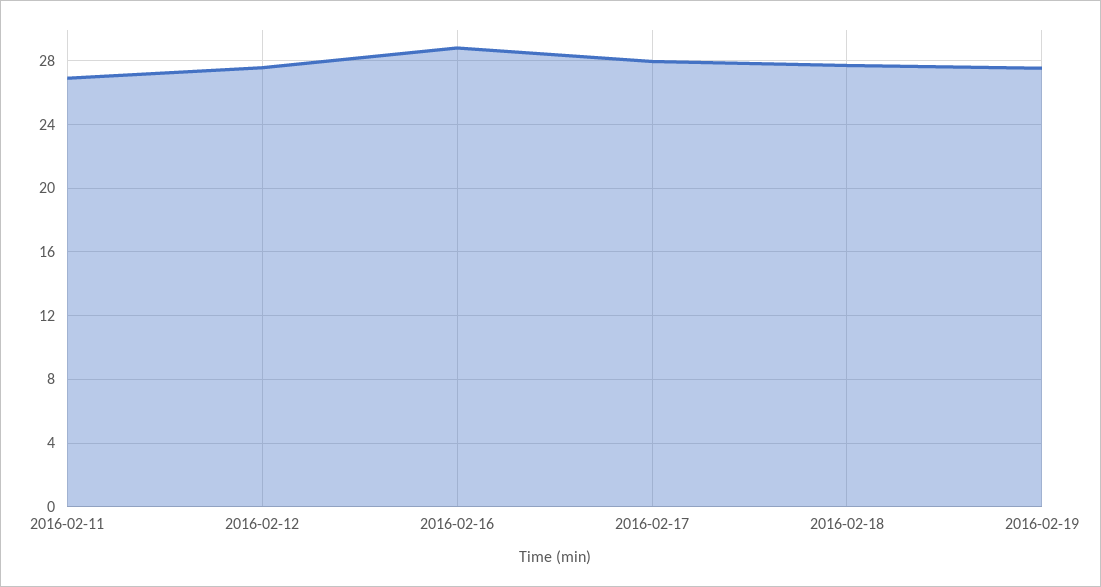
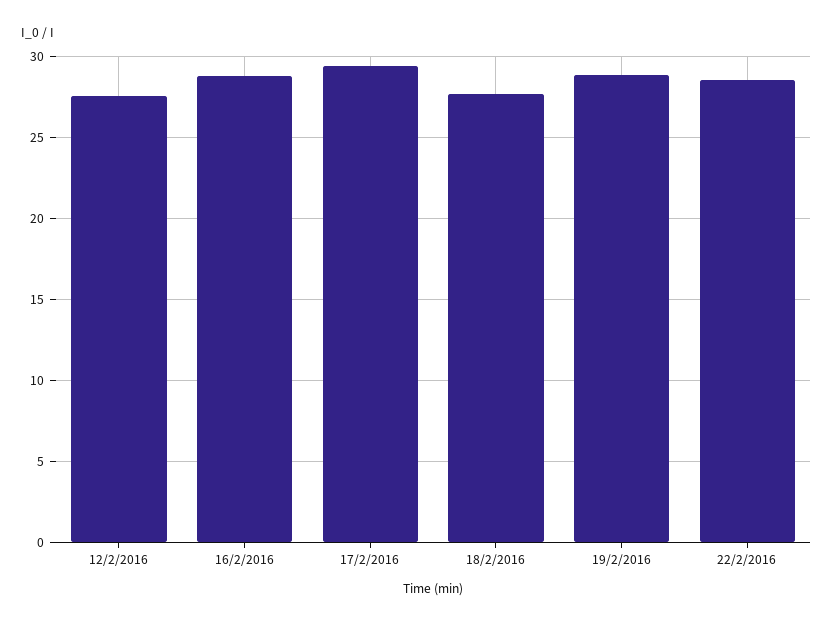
2016-02-11: 27 -> none
2016-02-17: 28 -> 29.5
2016-02-19: 27.5 -> 29
22/2/2016: none -> 28.5

